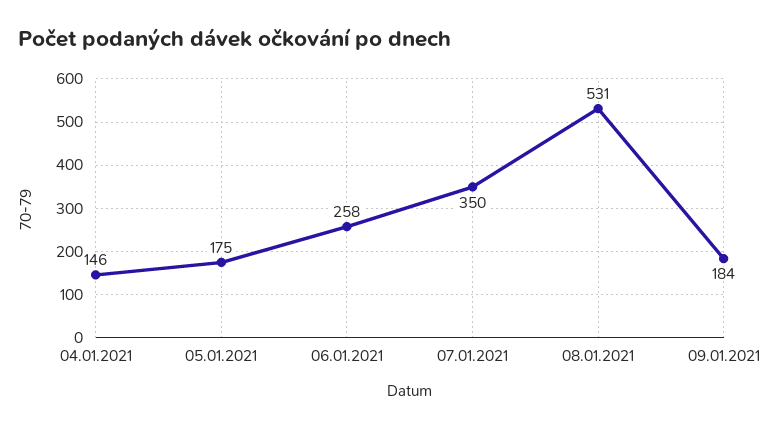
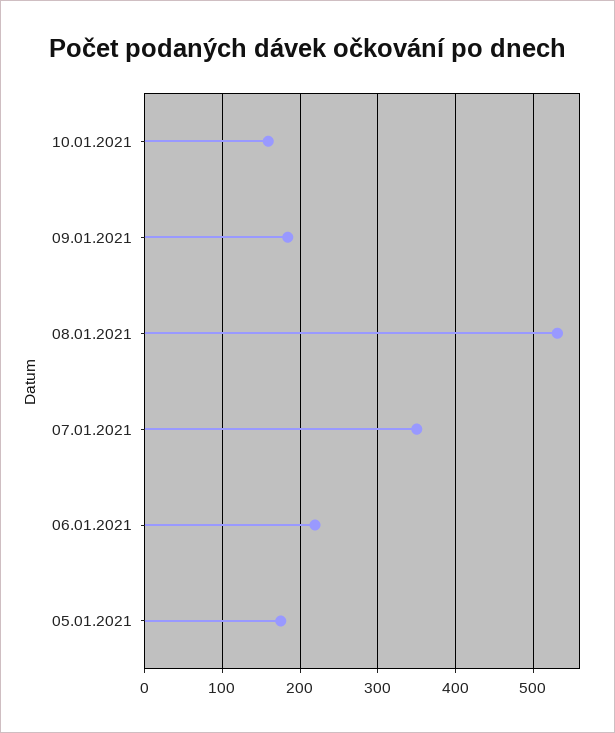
04.01.2021: 146 -> none
06.01.2021: 258 -> 220
10.01.2021: none -> 160

